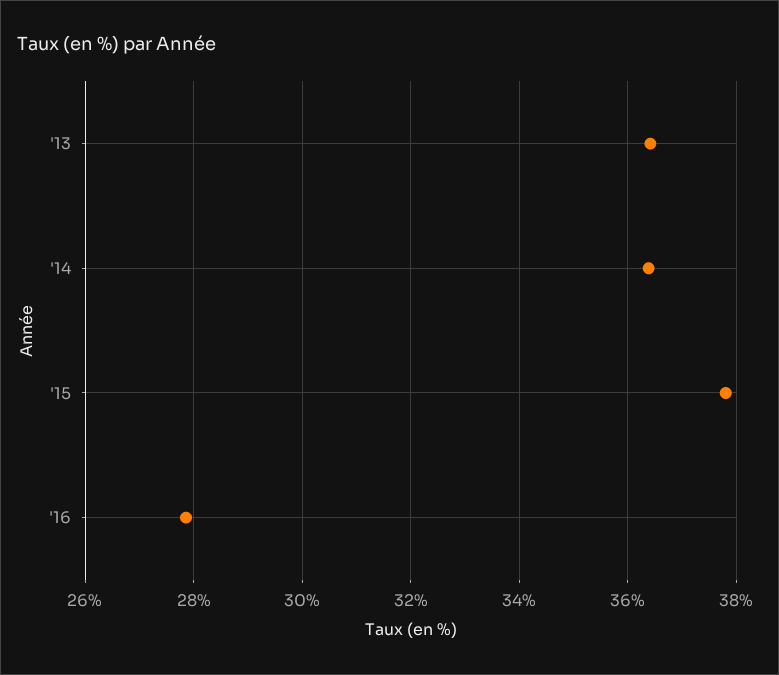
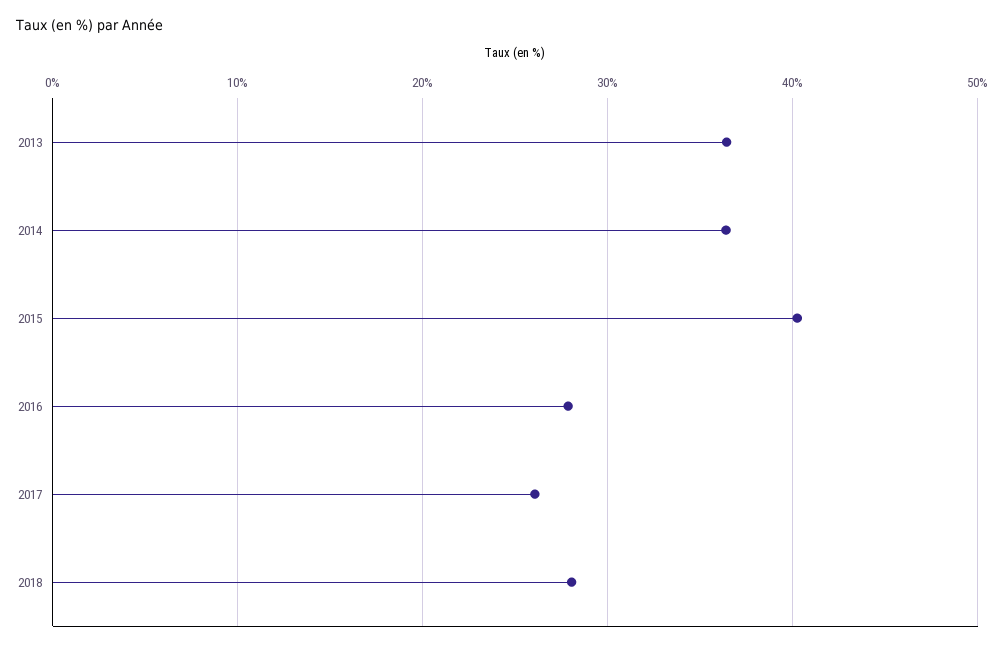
'15: 37.8 -> 40
2017: none -> 26
2018: none -> 28

